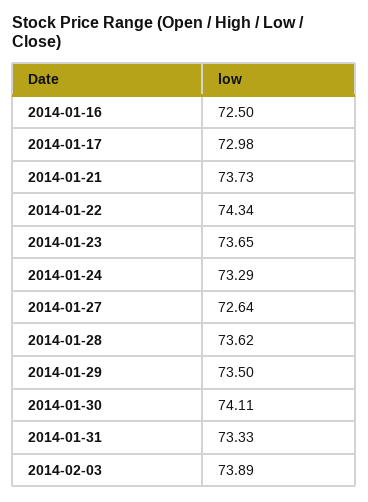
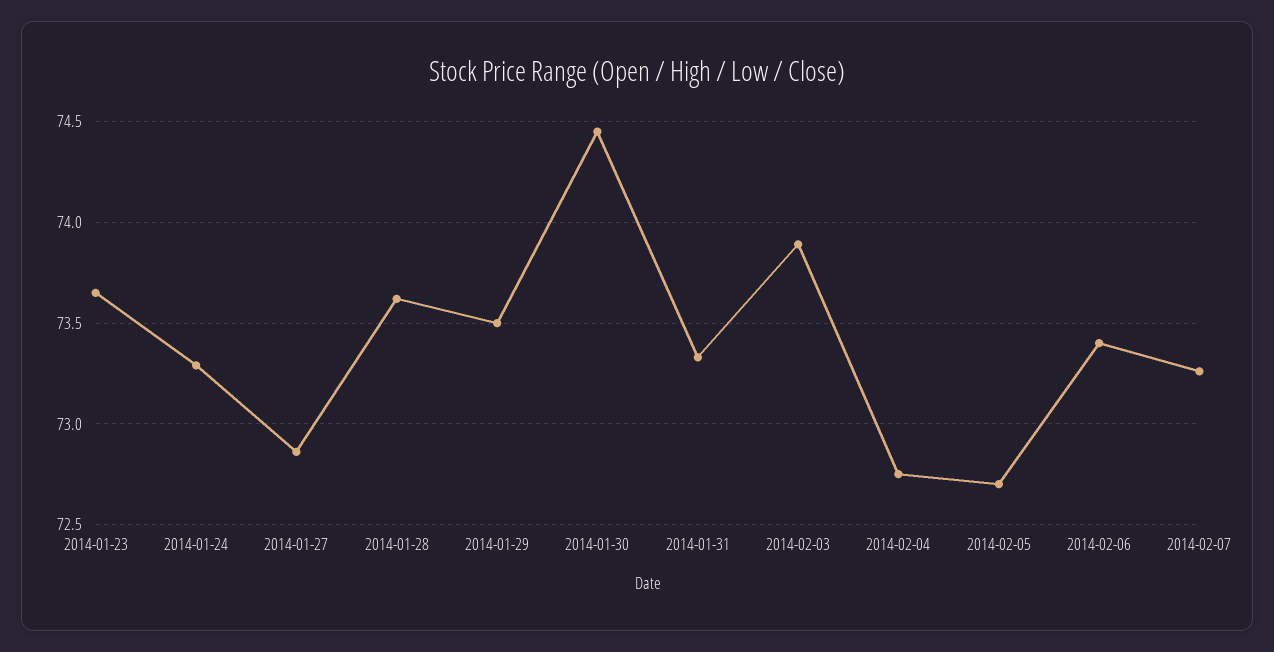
2014-01-16: 72.5 -> none
2014-01-17: 72.98 -> none
2014-01-21: 73.73 -> none
2014-01-22: 74.34 -> none
2014-01-27: 72.64 -> 72.85
2014-01-30: 74.11 -> 74.45
2014-02-04: none -> 72.75
2014-02-05: none -> 72.7
2014-02-06: none -> 73.4
2014-02-07: none -> 73.25

